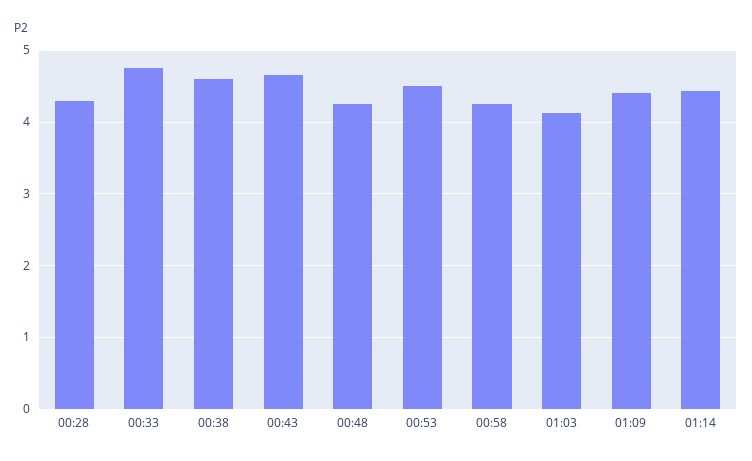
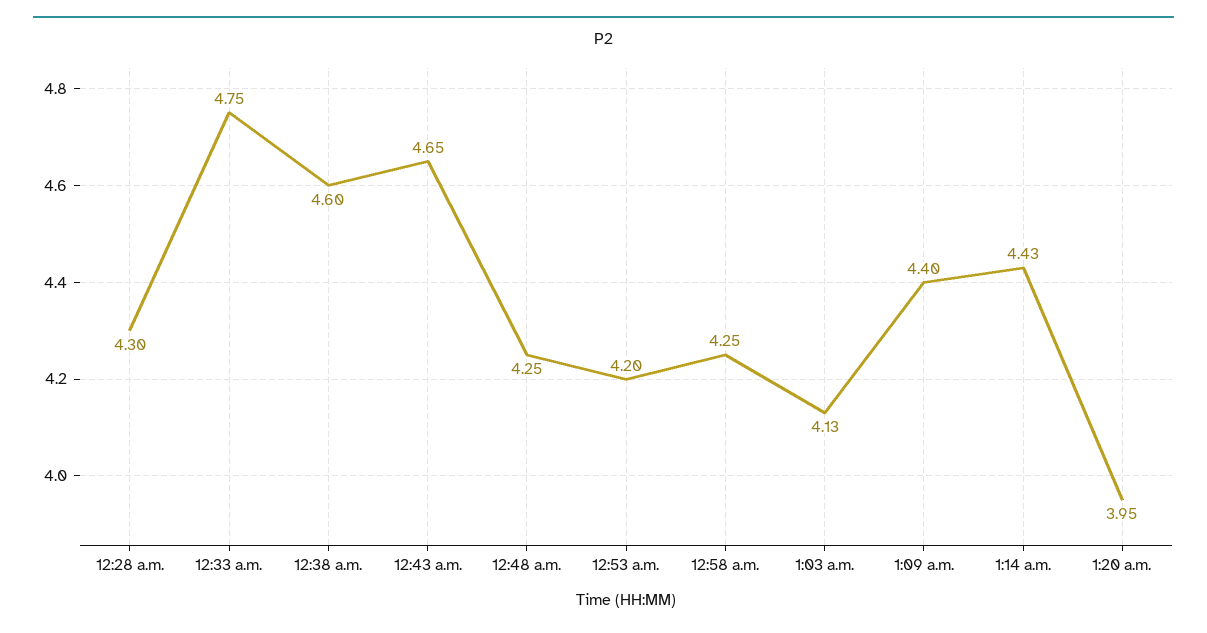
00:53: 4.5 -> 4.2
1:20 a.m.: none -> 3.95

